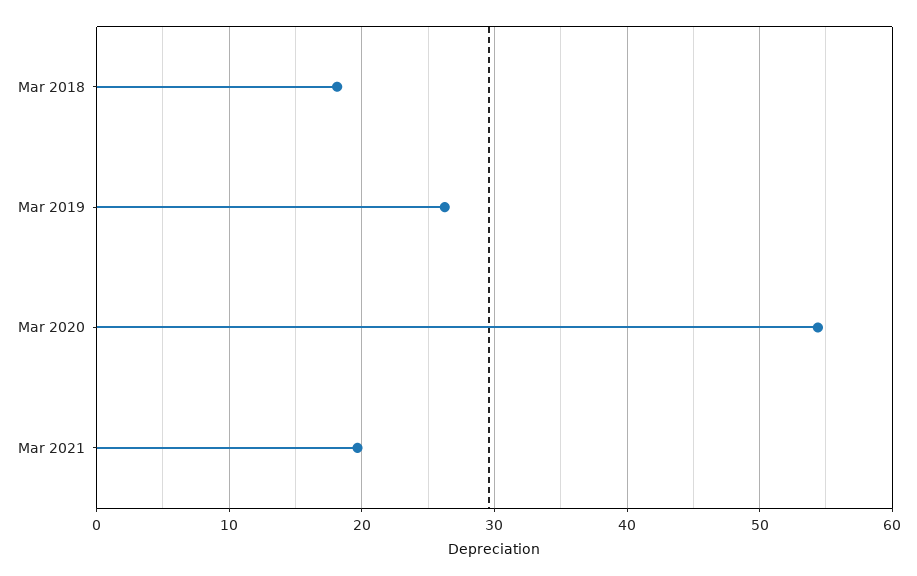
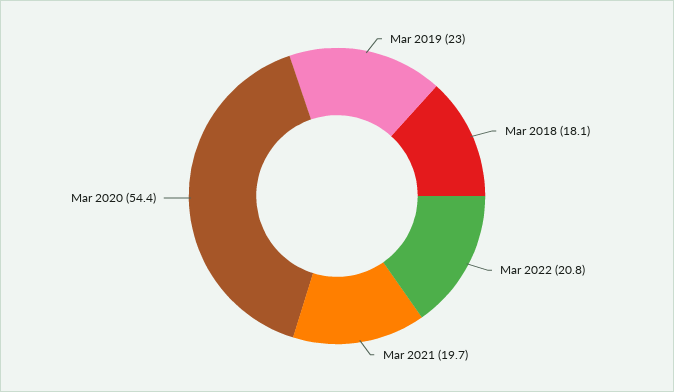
Mar 2019: 26 -> 23
Mar 2022: none -> 20.8

